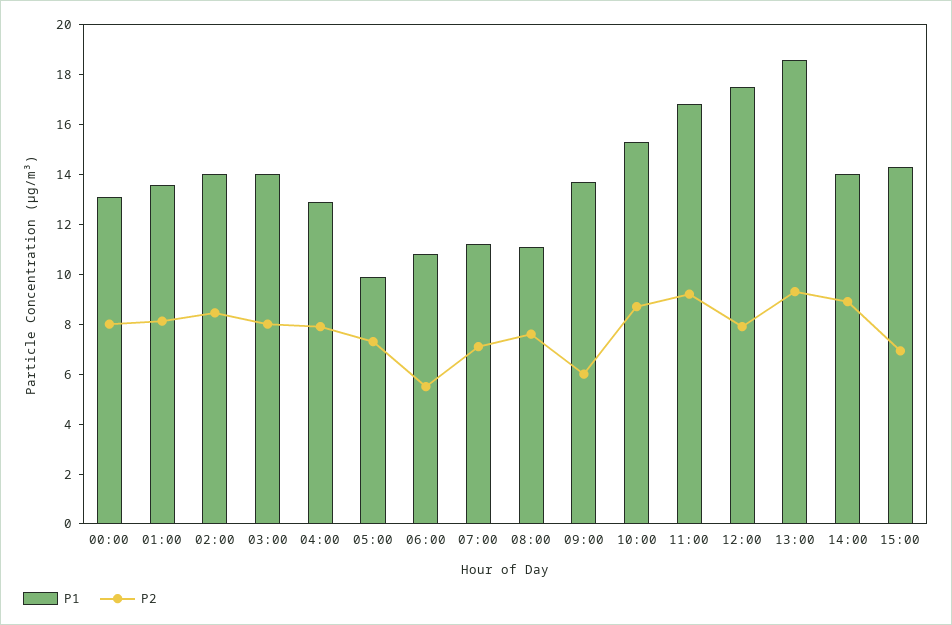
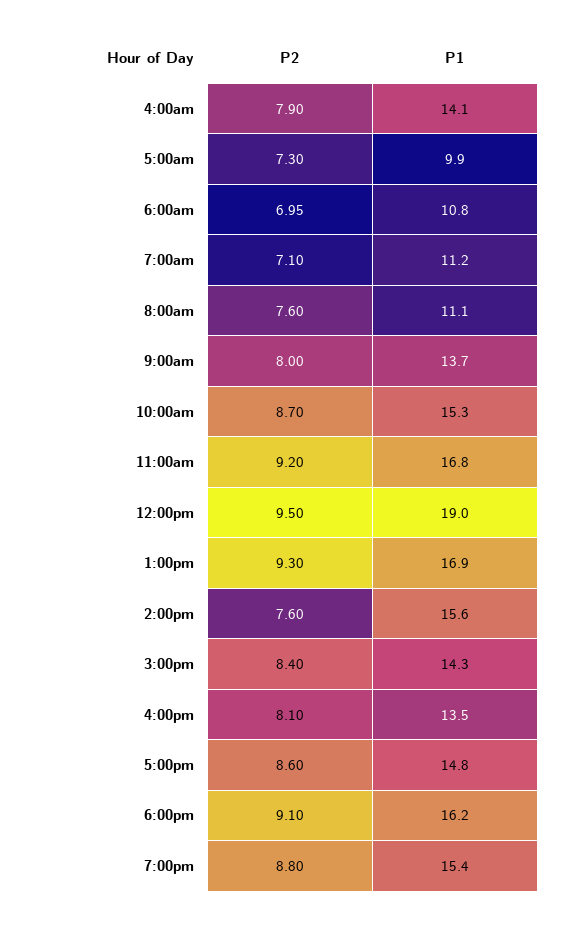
P1, 00:00: 13 -> none
P2, 00:00: 8 -> none
P1, 01:00: 13.5 -> none
P2, 01:00: 8 -> none
P1, 02:00: 14 -> none
P2, 02:00: 8.5 -> none
P1, 03:00: 14 -> none
P2, 03:00: 8 -> none
P1, 04:00: 13 -> 14.1
P2, 06:00: 5.5 -> 6.95
P2, 09:00: 6 -> 8
P1, 12:00: 17.5 -> 19
P2, 12:00: 8 -> 9.5
P1, 13:00: 18.5 -> 16.9
P1, 14:00: 14 -> 15.6
P2, 14:00: 9 -> 7.6
P2, 15:00: 7 -> 8.4
P2, 4:00pm: none -> 8.1
P1, 4:00pm: none -> 13.5
P2, 5:00pm: none -> 8.6
P1, 5:00pm: none -> 14.8
P2, 6:00pm: none -> 9.1
P1, 6:00pm: none -> 16.2
P2, 7:00pm: none -> 8.8
P1, 7:00pm: none -> 15.4

